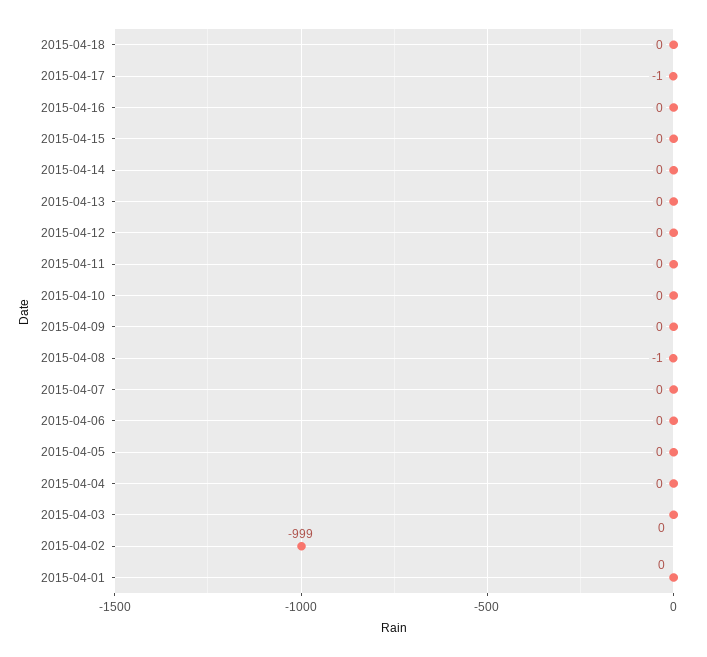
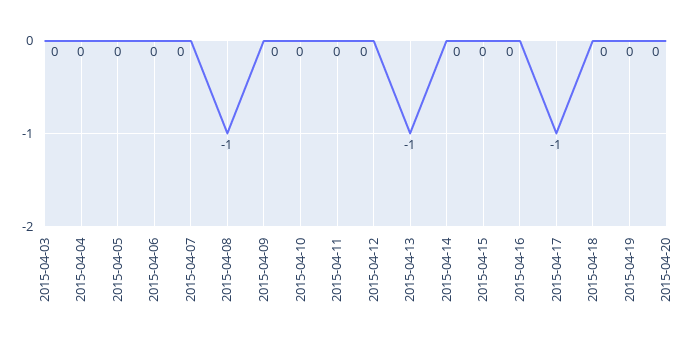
2015-04-13: 0 -> -1
2015-04-02: -999 -> none
2015-04-01: 0 -> none
2015-04-19: none -> 0
2015-04-20: none -> 0

